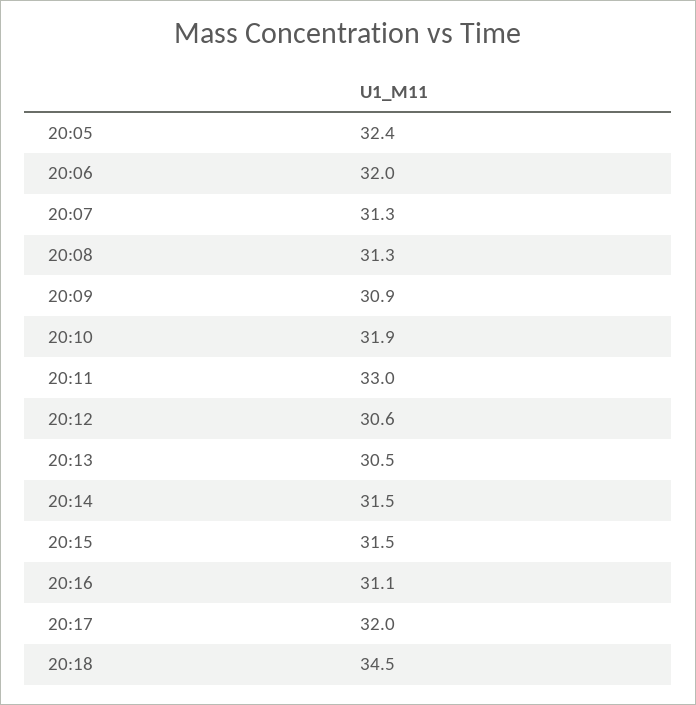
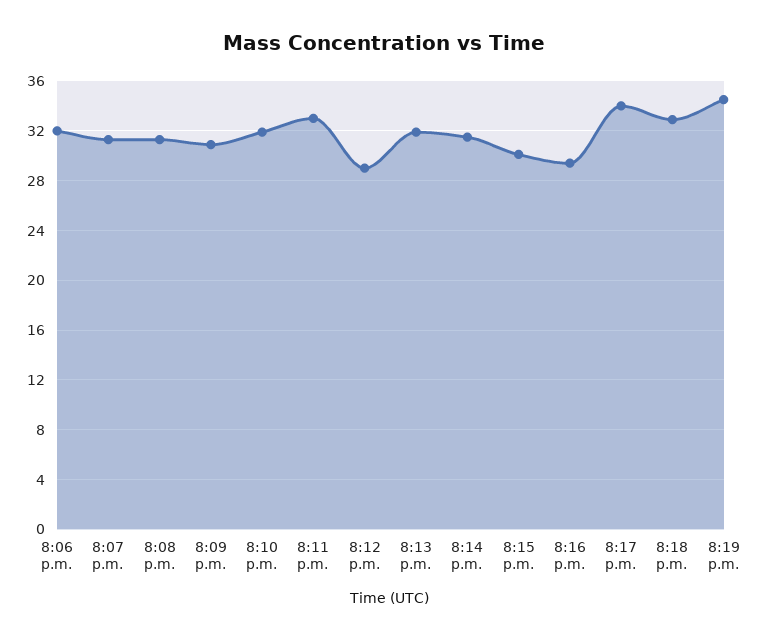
20:05: 32.4 -> none
20:12: 30.6 -> 29
20:13: 30.5 -> 32
20:15: 31.5 -> 30
20:16: 31.1 -> 29.5
20:17: 32 -> 34
20:18: 34.5 -> 33
8:19 p.m.: none -> 34.5

